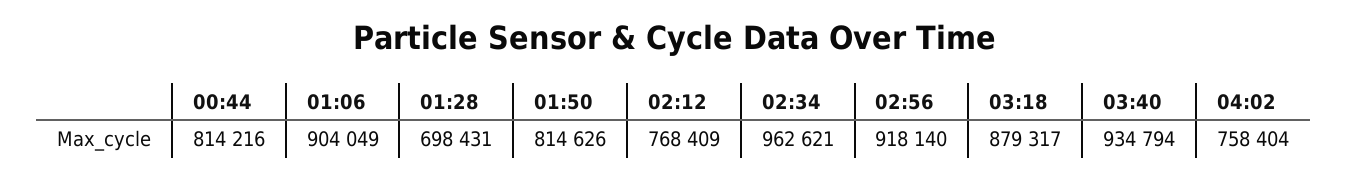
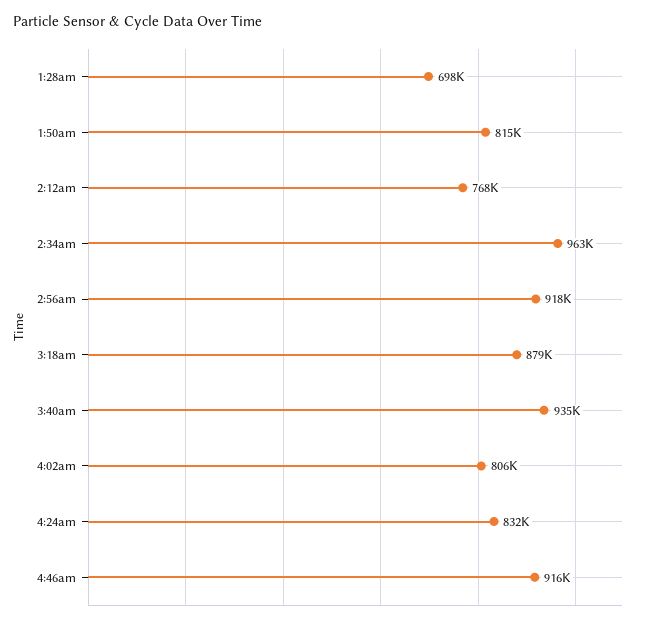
00:44: 814216 -> none
01:06: 904049 -> none
04:02: 758404 -> 806000
4:24am: none -> 832000
4:46am: none -> 916000

